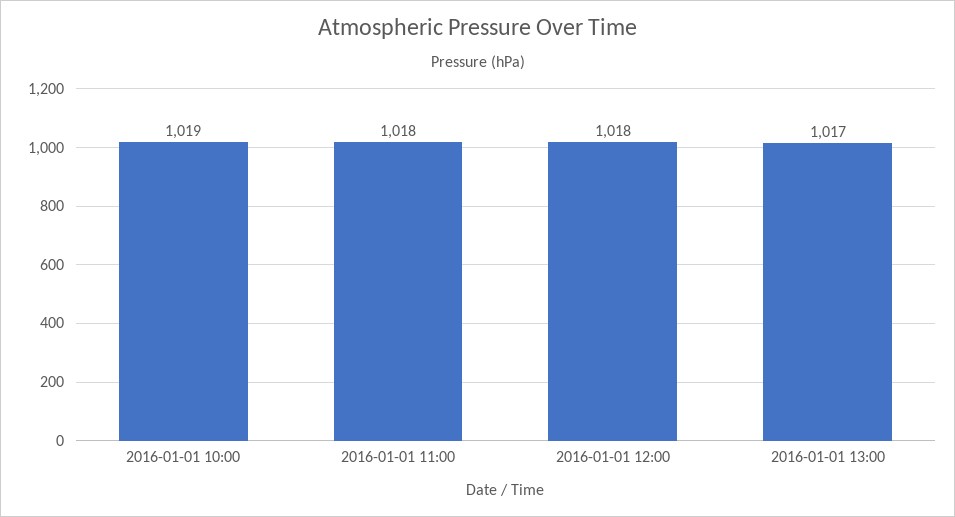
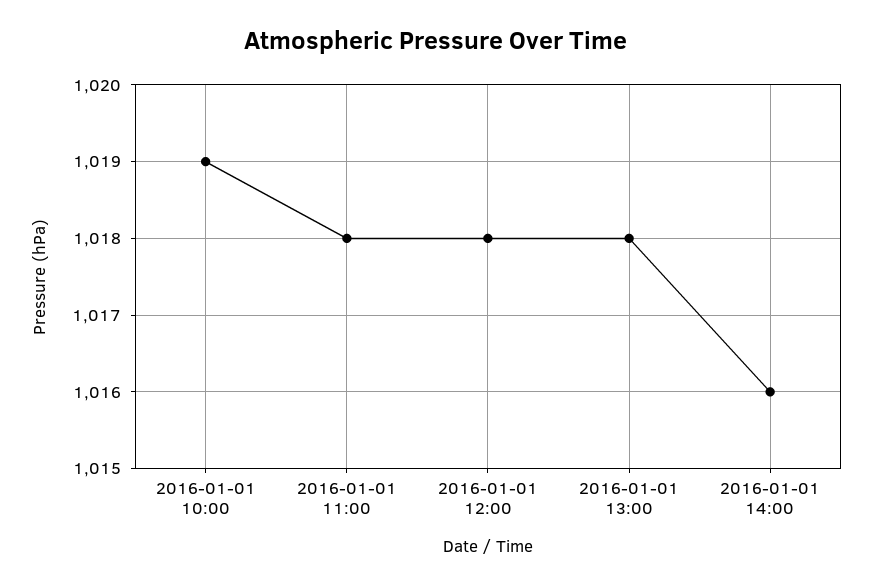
2016-01-01 13:00: 1017 -> 1018
2016-01-01 14:00: none -> 1016

